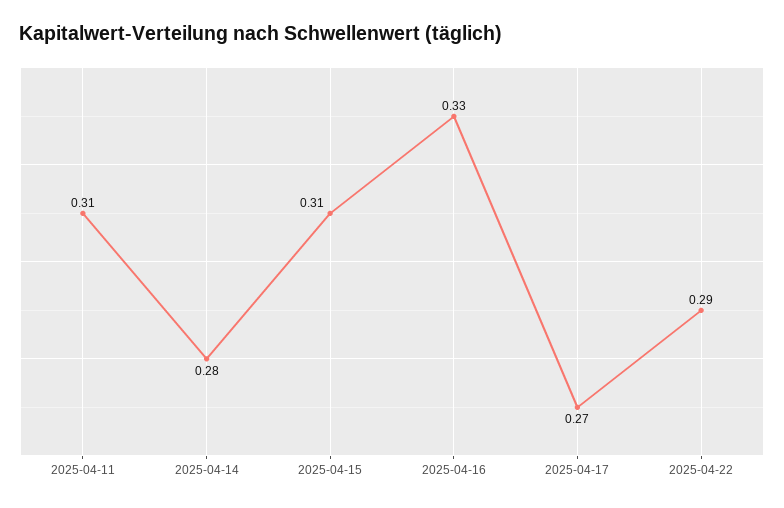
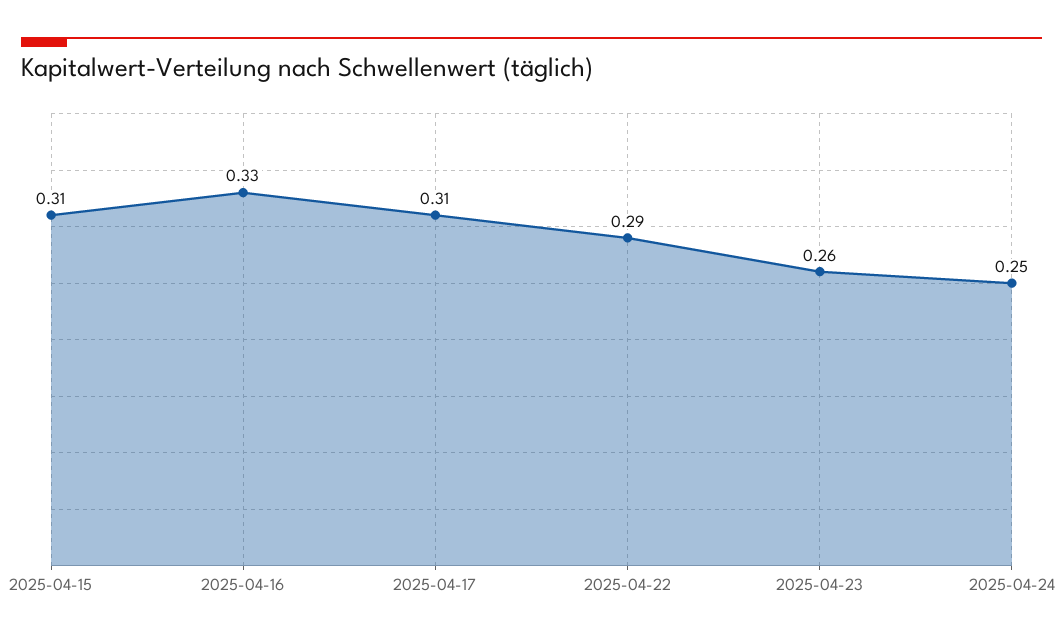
2025-04-11: 0.31 -> none
2025-04-14: 0.28 -> none
2025-04-17: 0.27 -> 0.31
2025-04-23: none -> 0.26
2025-04-24: none -> 0.25

